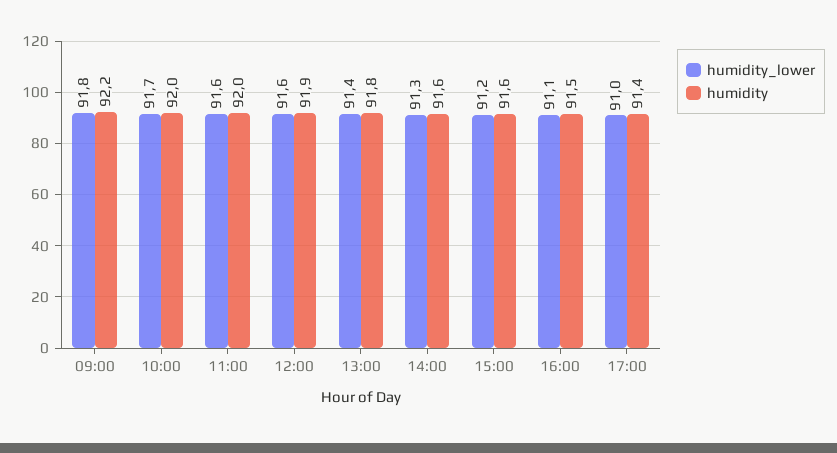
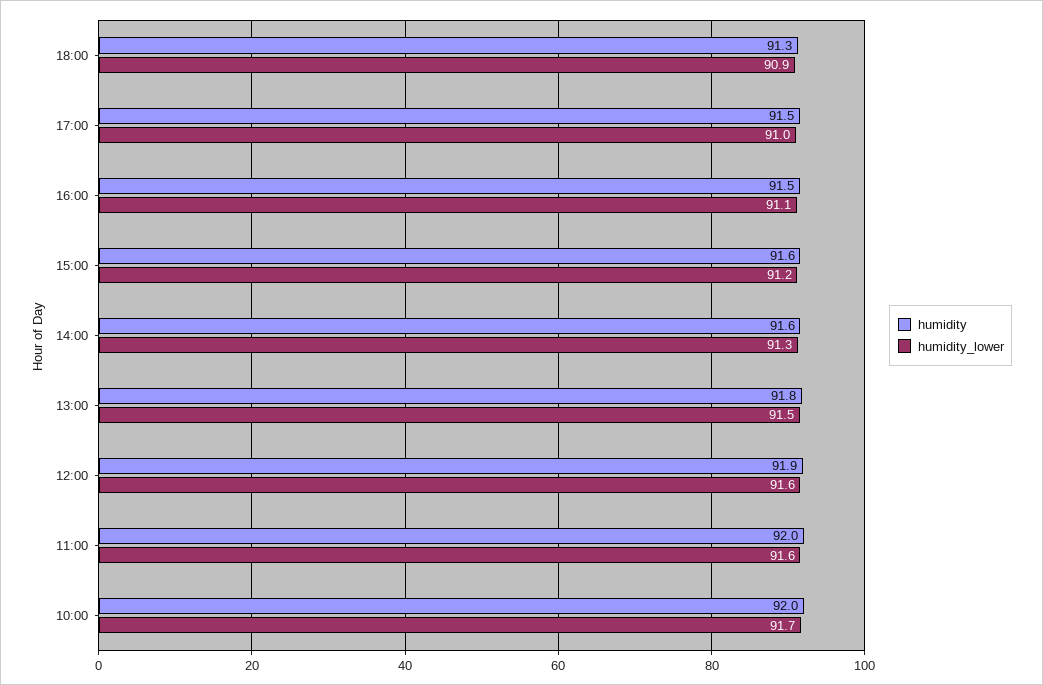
humidity_lower, 09:00: 91.8 -> none
humidity, 09:00: 92.2 -> none
humidity_lower, 13:00: 91.4 -> 91.5
humidity, 17:00: 91.4 -> 91.5
humidity, 18:00: none -> 91.3
humidity_lower, 18:00: none -> 90.9

